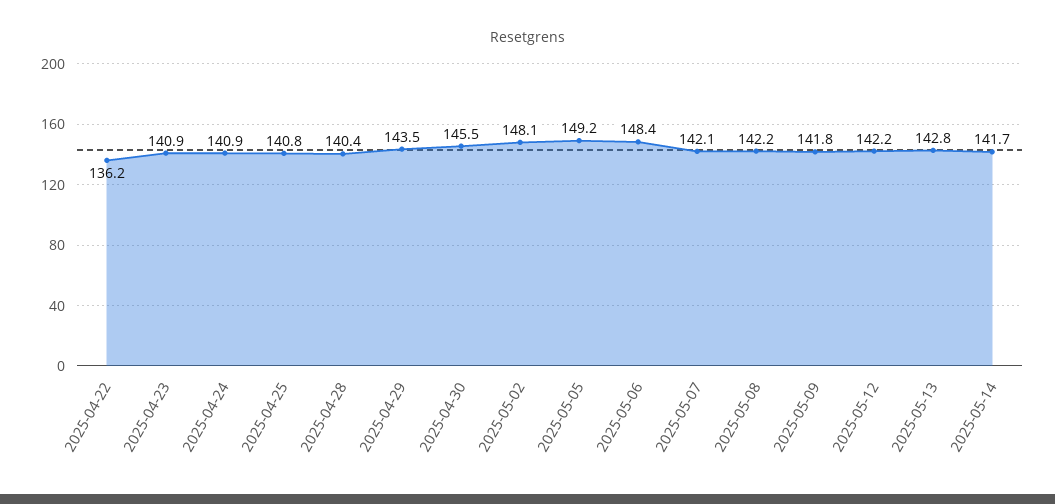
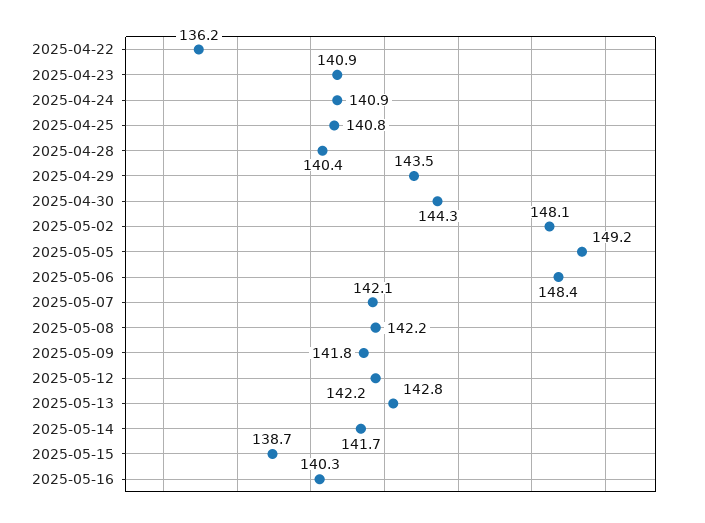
2025-04-30: 145.5 -> 144.3
2025-05-15: none -> 138.7
2025-05-16: none -> 140.3

